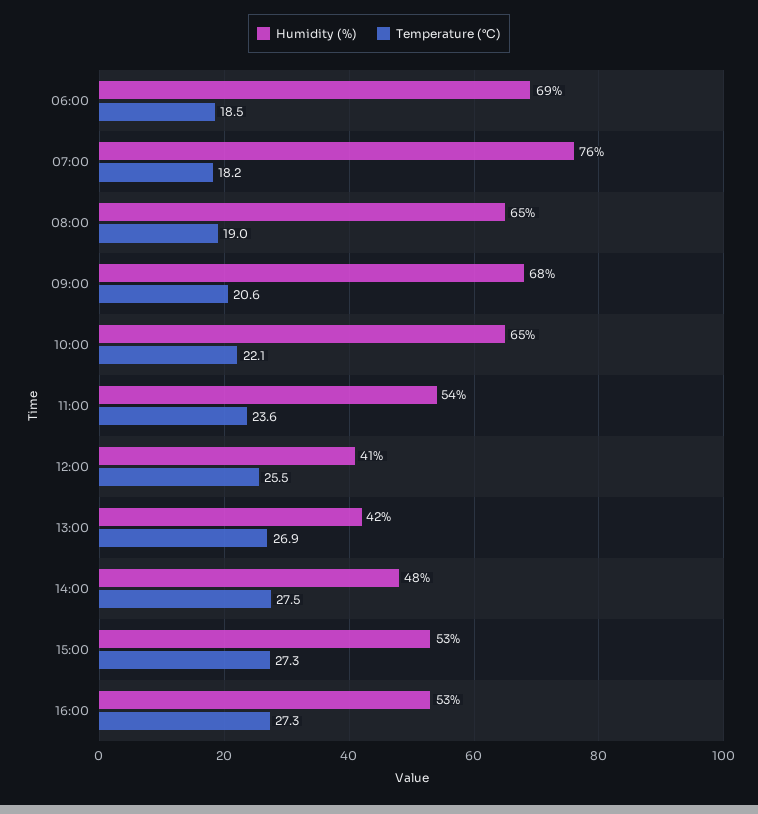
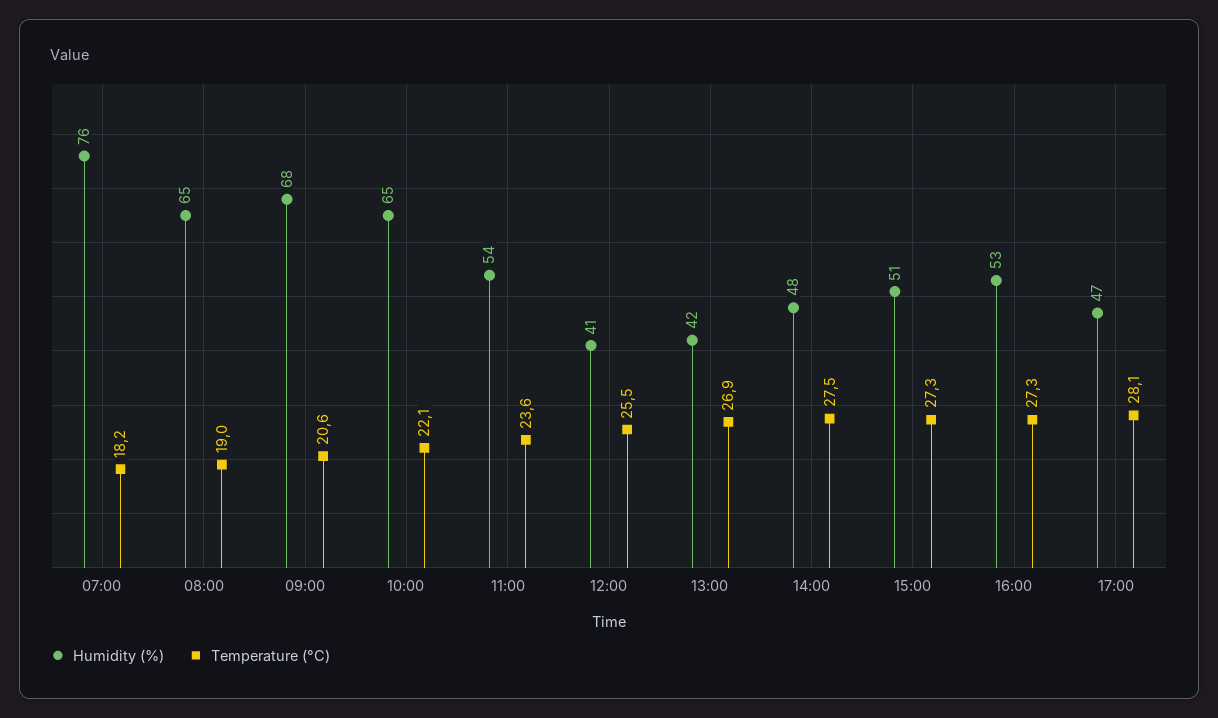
Humidity (%), 06:00: 69 -> none
Temperature (°C), 06:00: 18.5 -> none
Humidity (%), 15:00: 53 -> 51
Humidity (%), 17:00: none -> 47
Temperature (°C), 17:00: none -> 28.1

